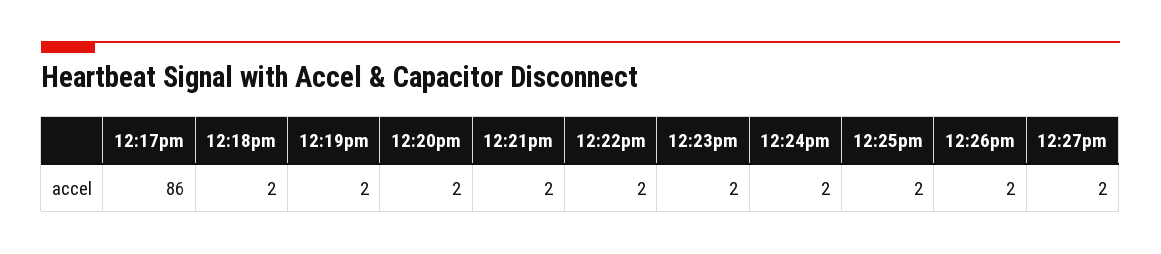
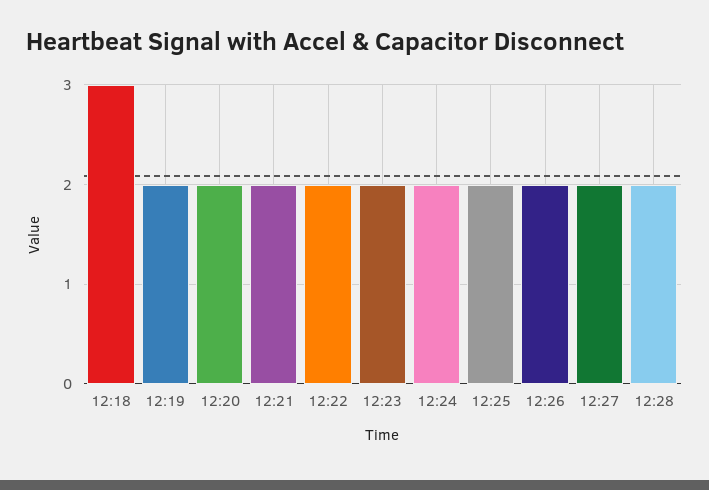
12:17pm: 86 -> none
12:18pm: 2 -> 3
12:28: none -> 2

